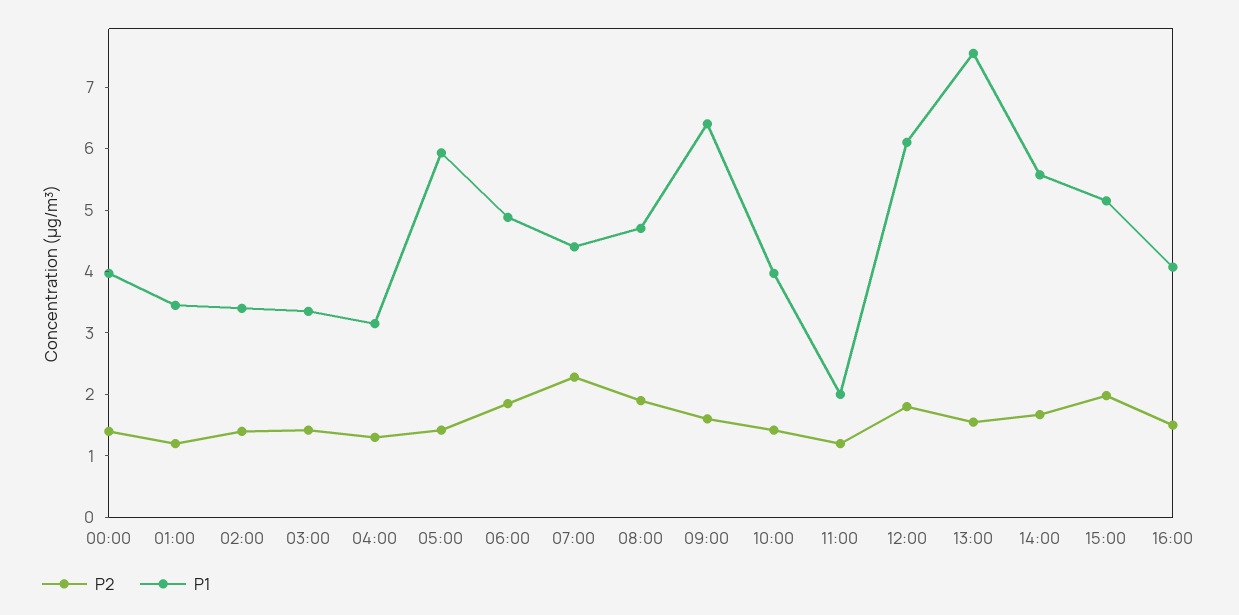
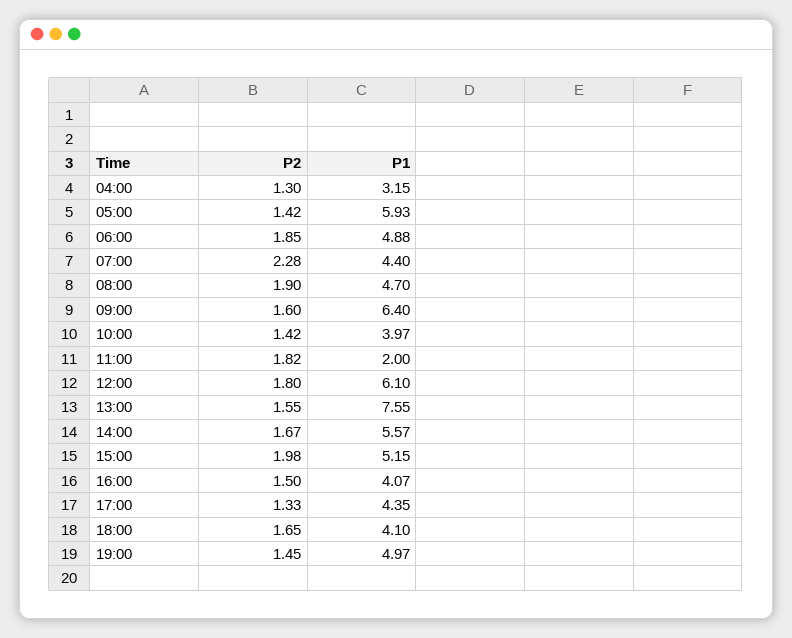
P2, 00:00: 1.4 -> none
P1, 00:00: 4 -> none
P2, 01:00: 1.2 -> none
P1, 01:00: 3.4 -> none
P2, 02:00: 1.4 -> none
P1, 02:00: 3.4 -> none
P2, 03:00: 1.4 -> none
P1, 03:00: 3.4 -> none
P2, 11:00: 1.2 -> 1.82
P2, 17:00: none -> 1.33
P1, 17:00: none -> 4.35
P2, 18:00: none -> 1.65
P1, 18:00: none -> 4.1
P2, 19:00: none -> 1.45
P1, 19:00: none -> 4.97

